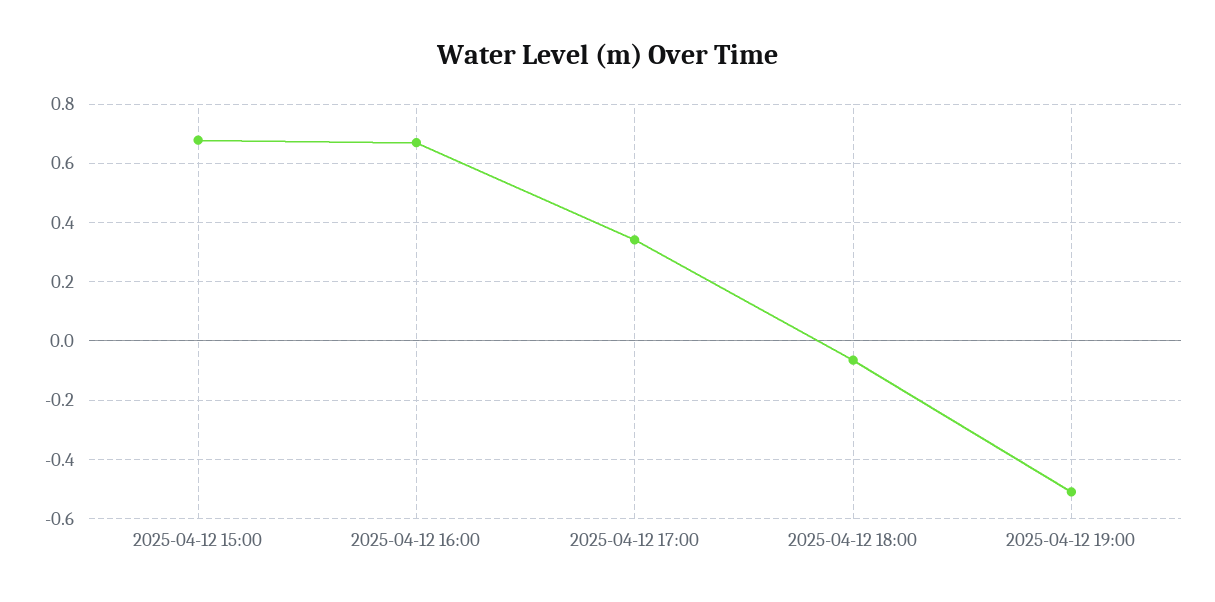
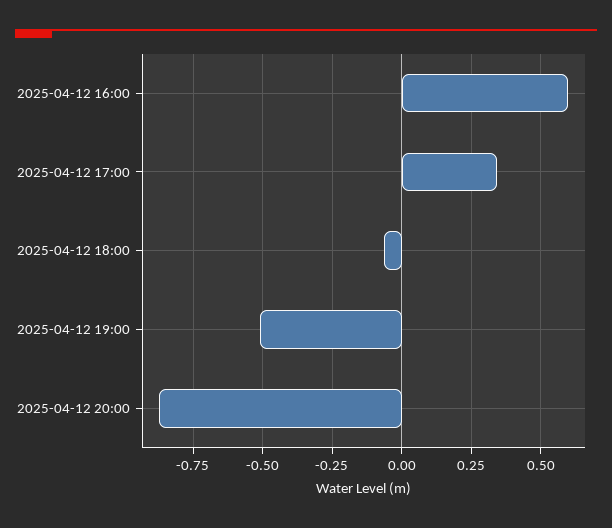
2025-04-12 15:00: 0.675 -> none
2025-04-12 16:00: 0.675 -> 0.6
2025-04-12 20:00: none -> -0.875

